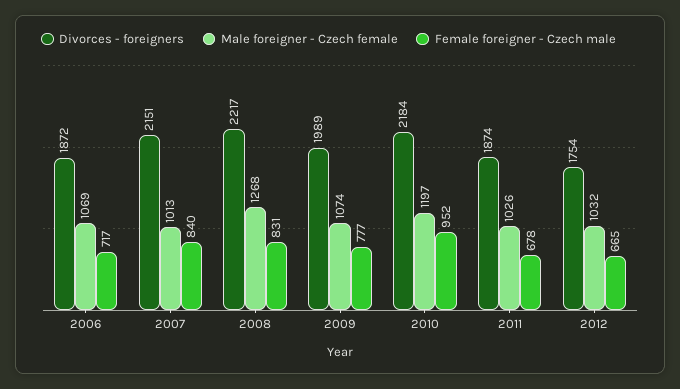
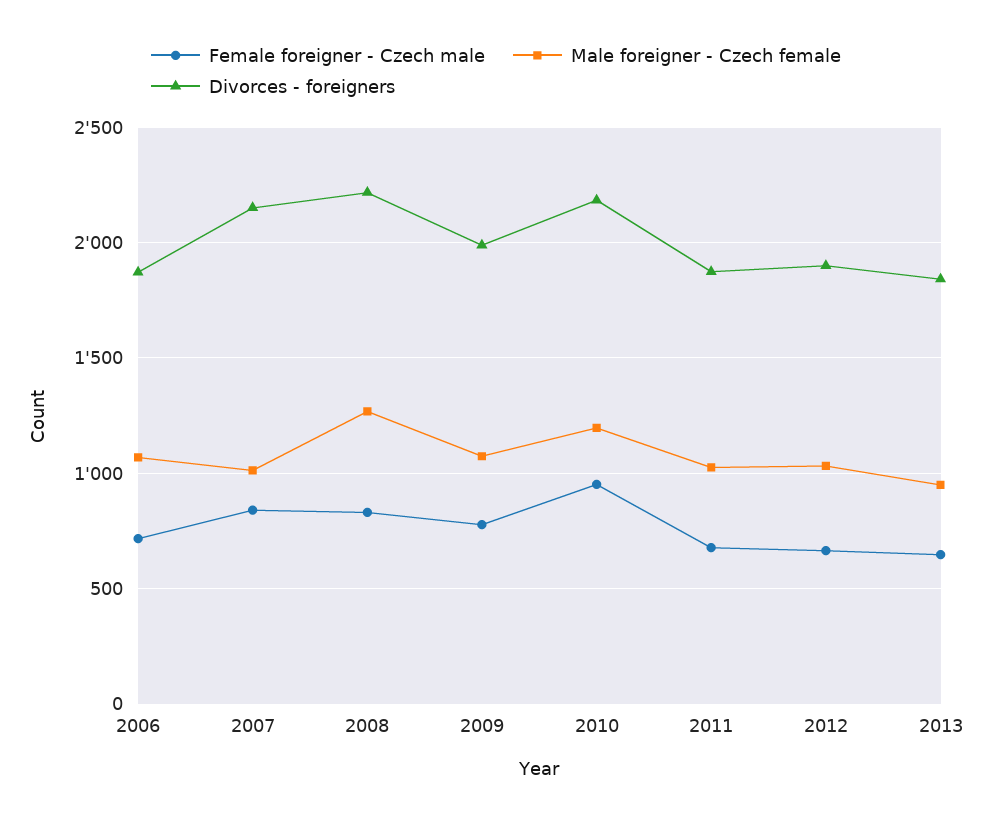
Divorces - foreigners, 2012: 1754 -> 1900
Female foreigner - Czech male, 2013: none -> 650
Male foreigner - Czech female, 2013: none -> 950
Divorces - foreigners, 2013: none -> 1850

